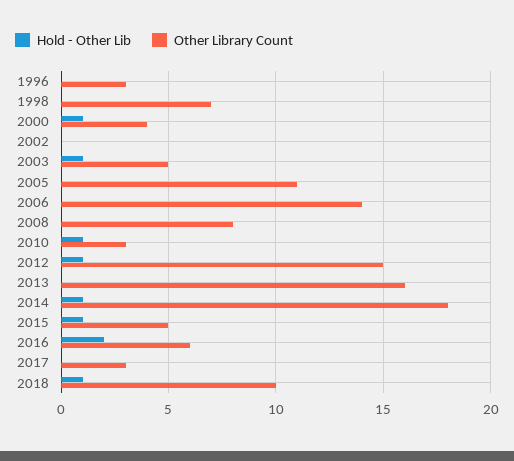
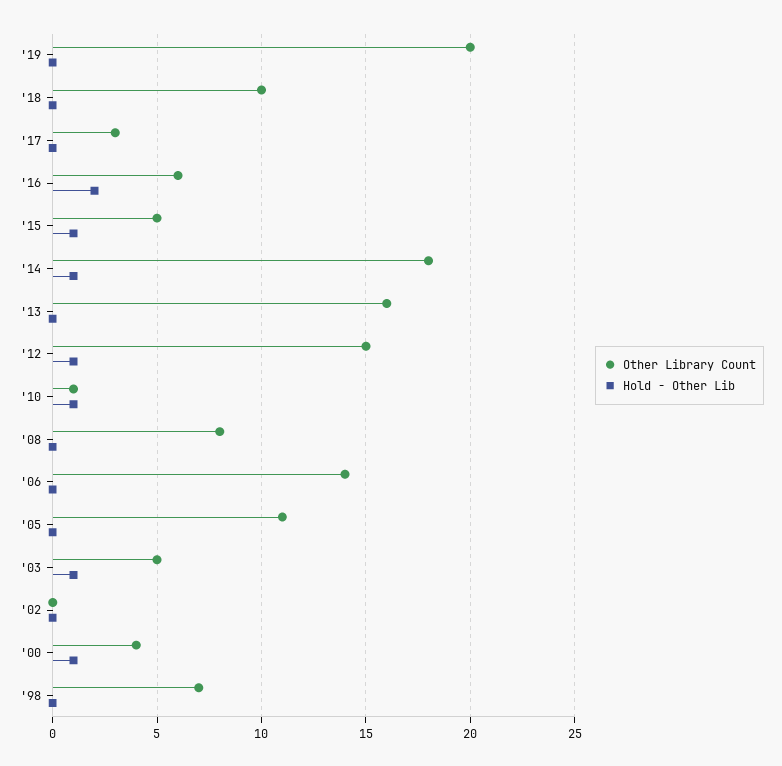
Hold - Other Lib, 1996: 0 -> none
Other Library Count, 1996: 3 -> none
Other Library Count, 2010: 3 -> 1
Hold - Other Lib, 2018: 1 -> 0
Other Library Count, '19: none -> 20
Hold - Other Lib, '19: none -> 0

